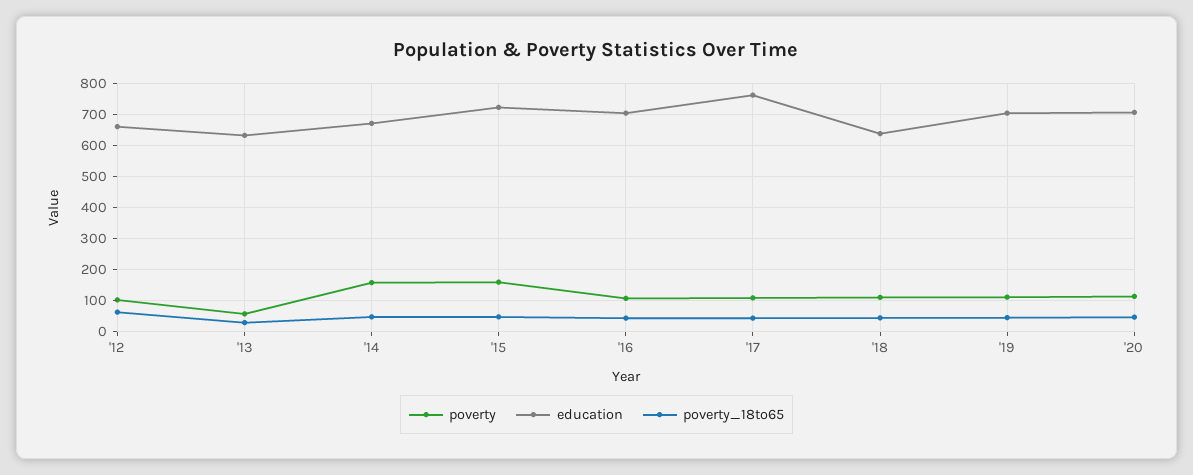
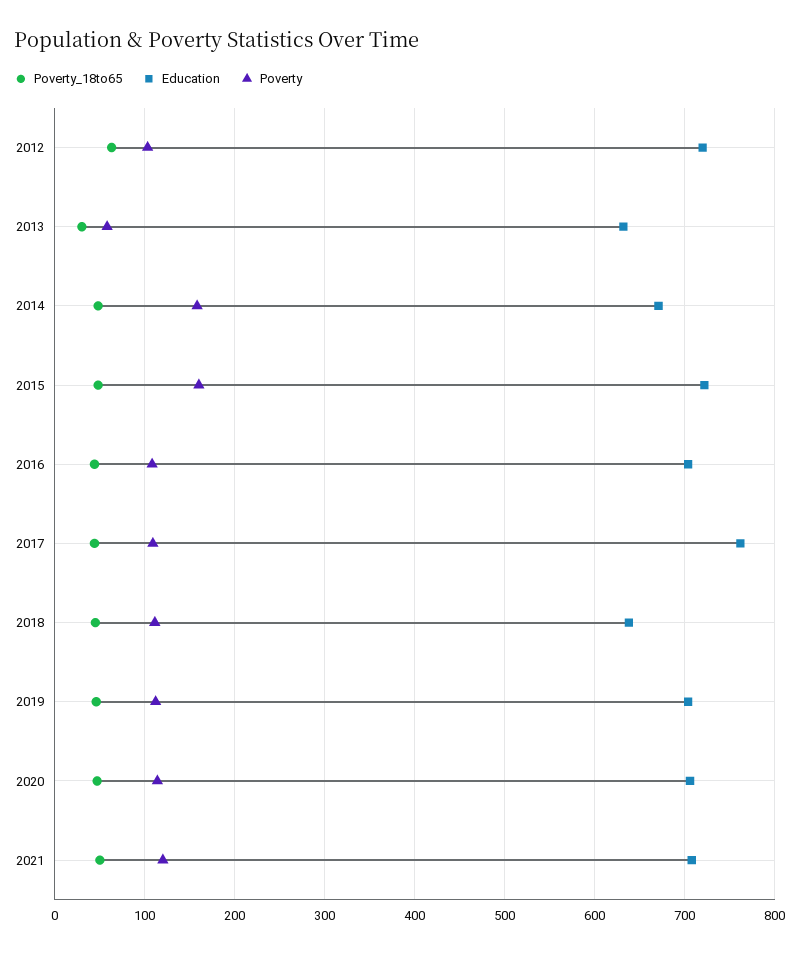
education, '12: 660 -> 720
poverty_18to65, 2021: none -> 50
education, 2021: none -> 710
poverty, 2021: none -> 120

